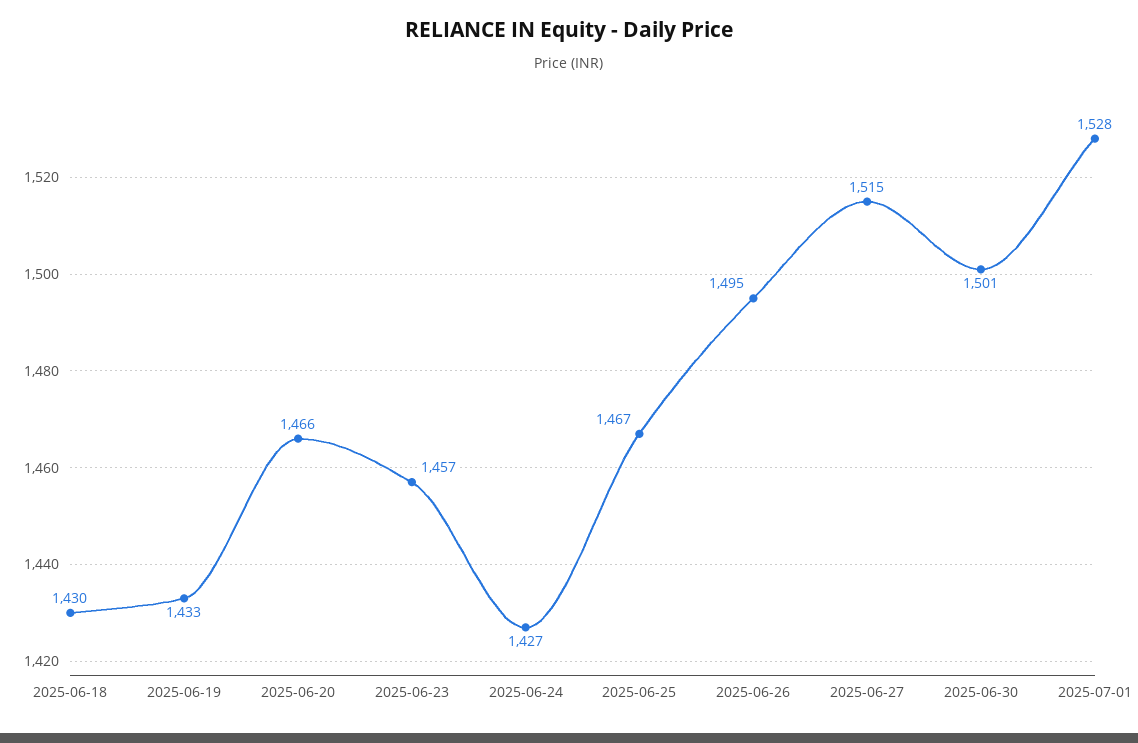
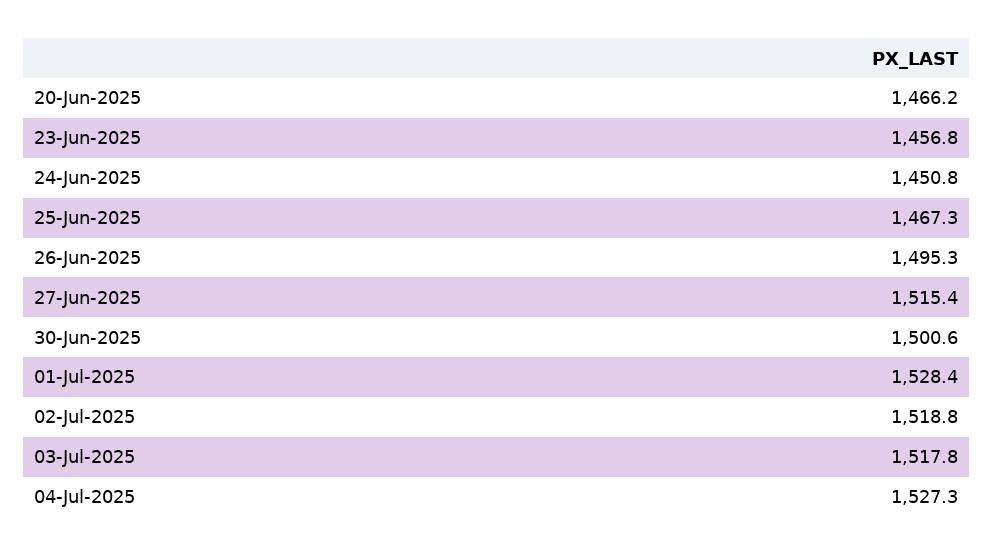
2025-06-18: 1430 -> none
2025-06-19: 1433 -> none
2025-06-24: 1427 -> 1450.8
02-Jul-2025: none -> 1518.8
03-Jul-2025: none -> 1517.8
04-Jul-2025: none -> 1527.3

